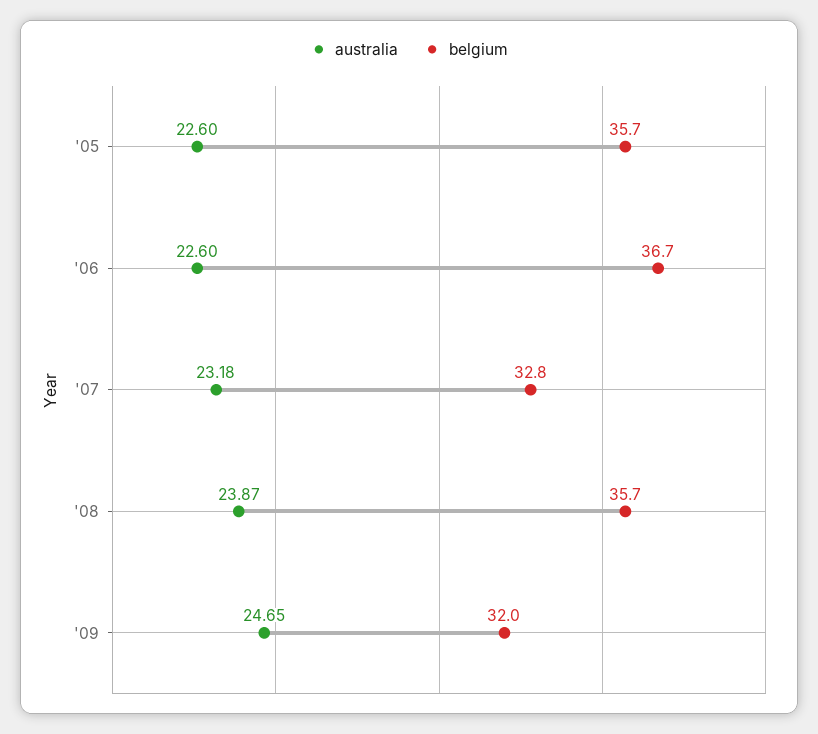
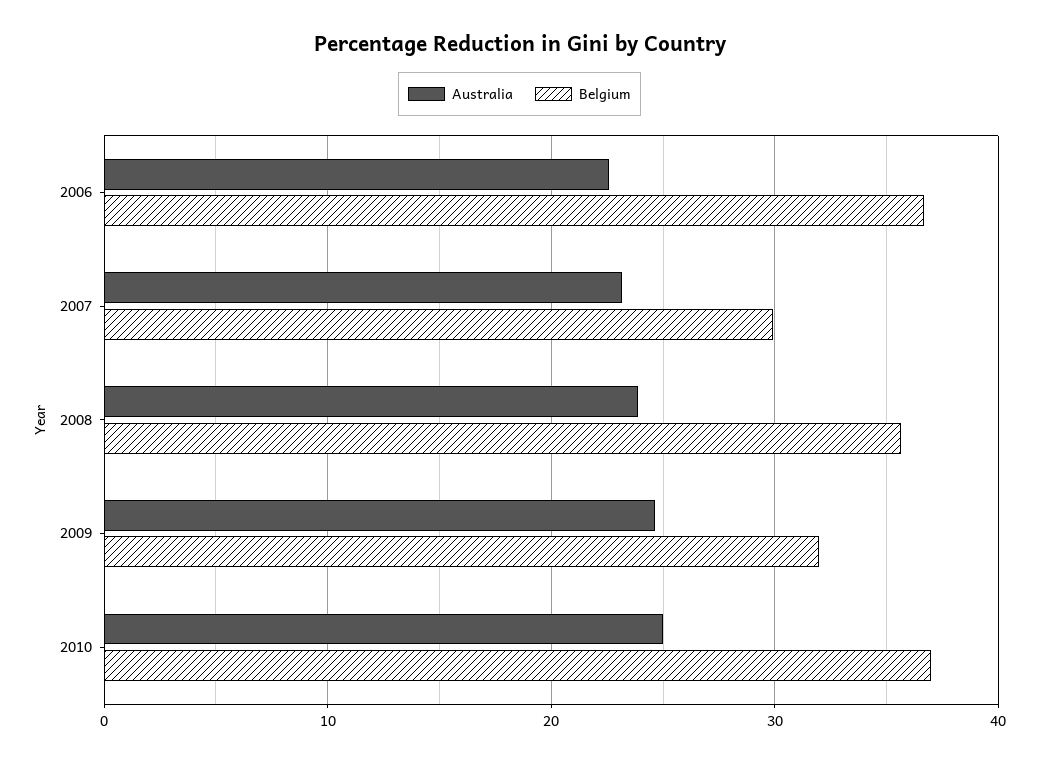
australia, '05: 22.6 -> none
belgium, '05: 35.7 -> none
belgium, '07: 32.8 -> 30
australia, 2010: none -> 25
belgium, 2010: none -> 37

